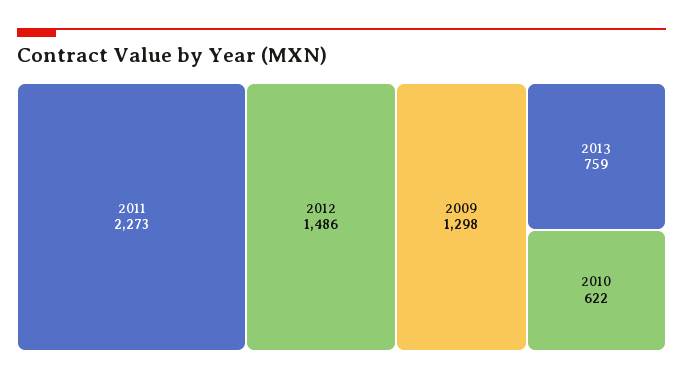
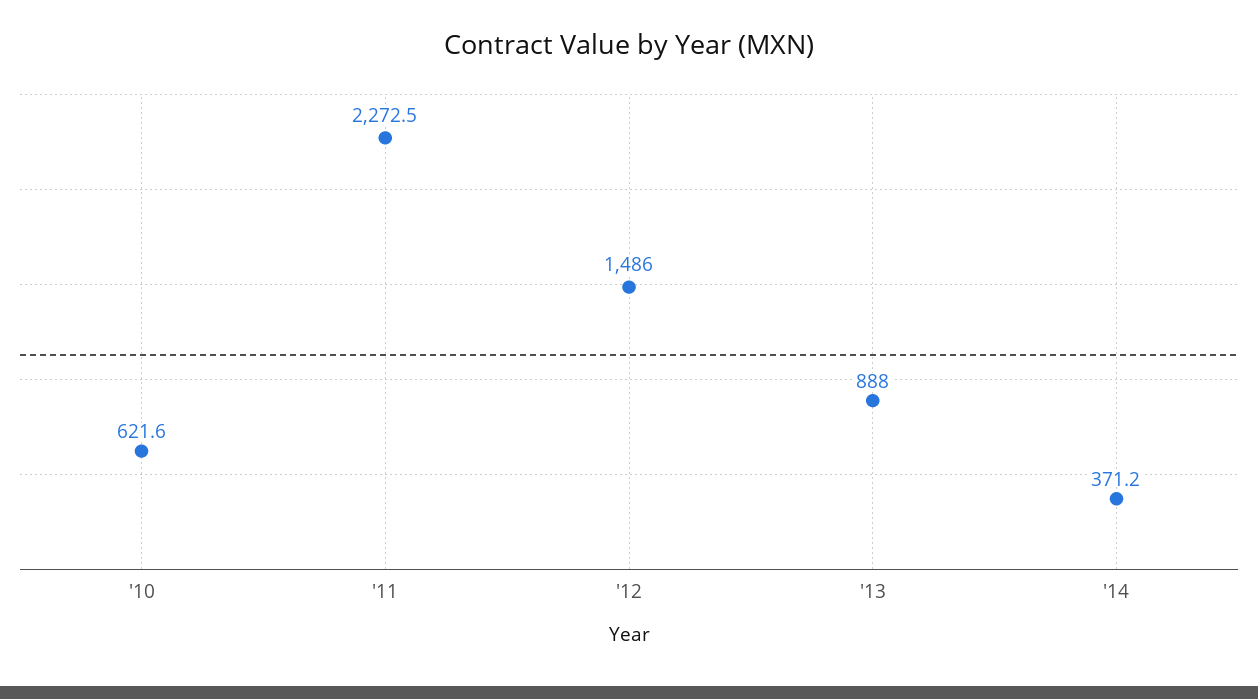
2009: 1298 -> none
2013: 759 -> 888
'14: none -> 371.2

